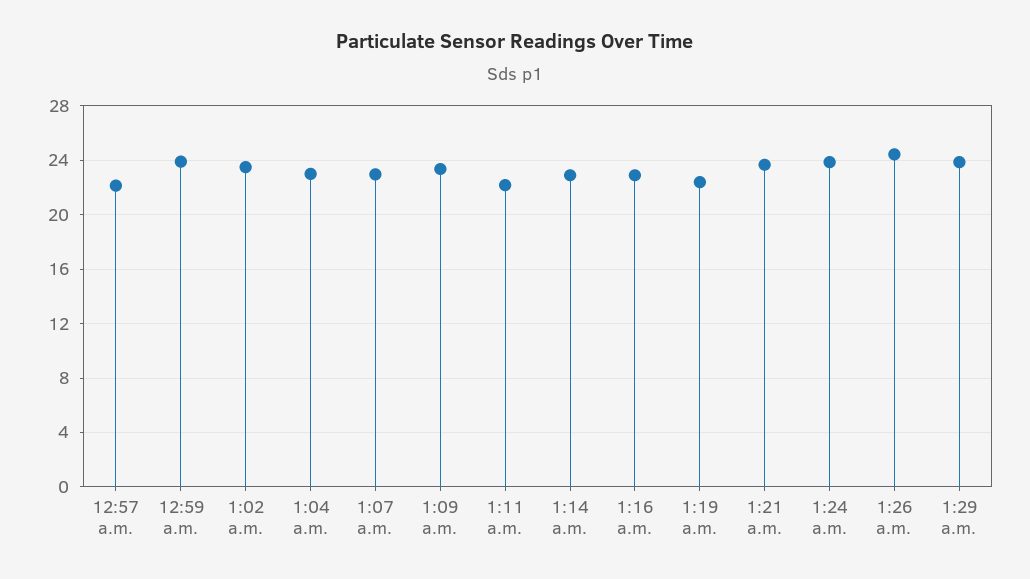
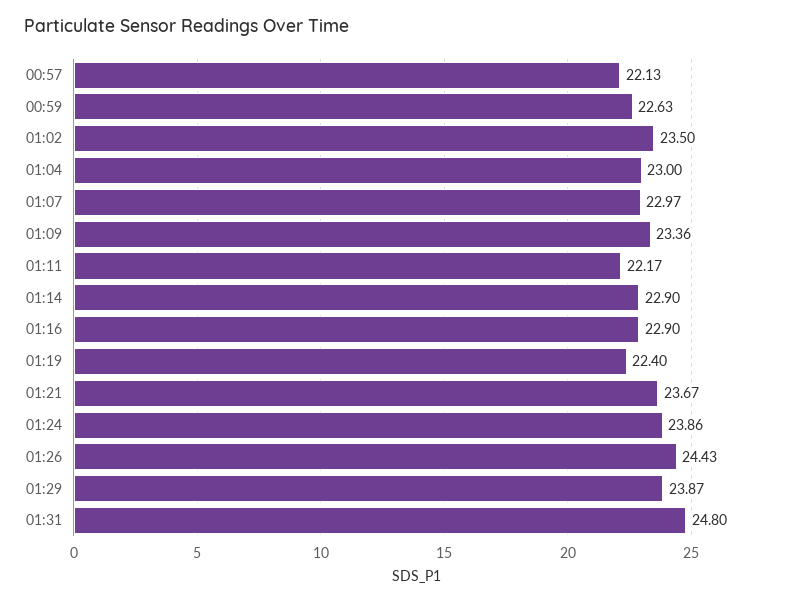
12:59 a.m.: 24 -> 22.63
01:31: none -> 24.8

